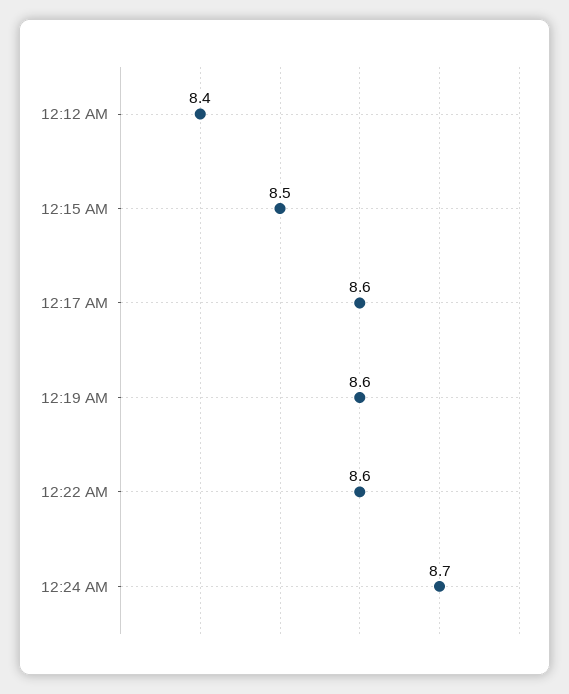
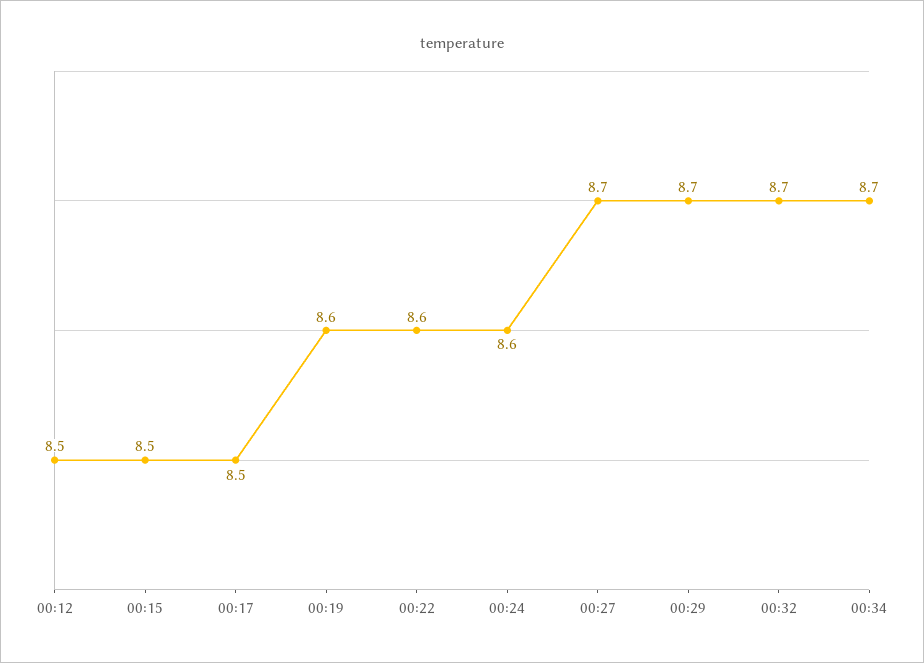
12:12 AM: 8.4 -> 8.5
12:17 AM: 8.6 -> 8.5
12:24 AM: 8.7 -> 8.6
00:27: none -> 8.7
00:29: none -> 8.7
00:32: none -> 8.7
00:34: none -> 8.7

